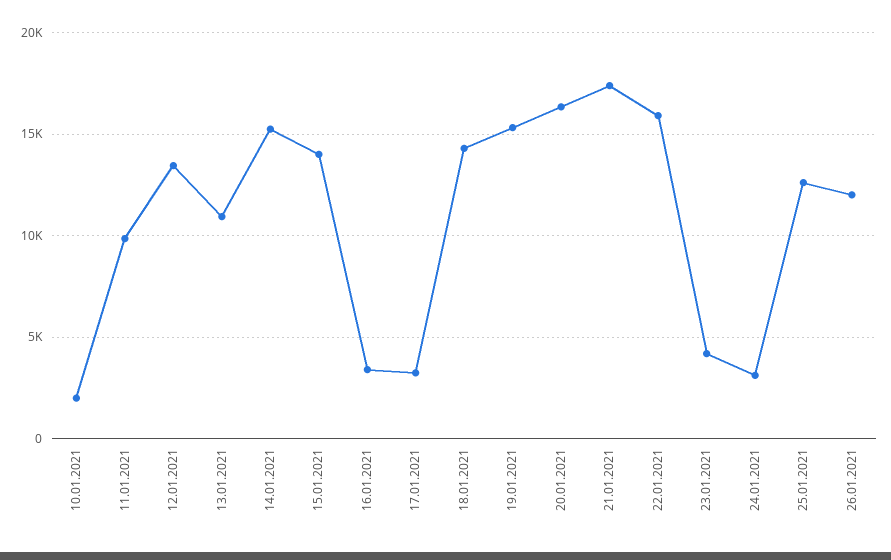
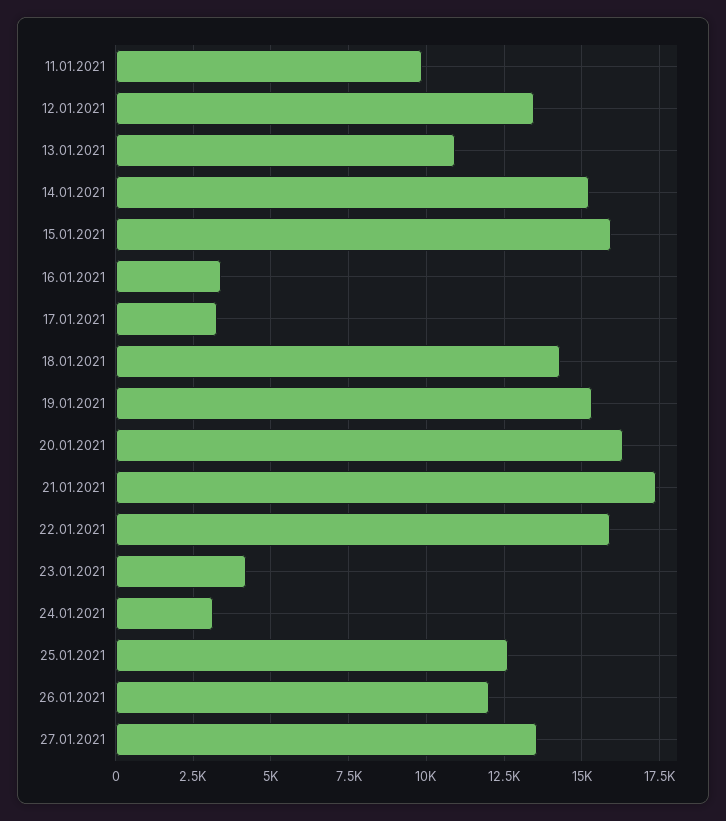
10.01.2021: 2000 -> none
15.01.2021: 14000 -> 16000
27.01.2021: none -> 13500

